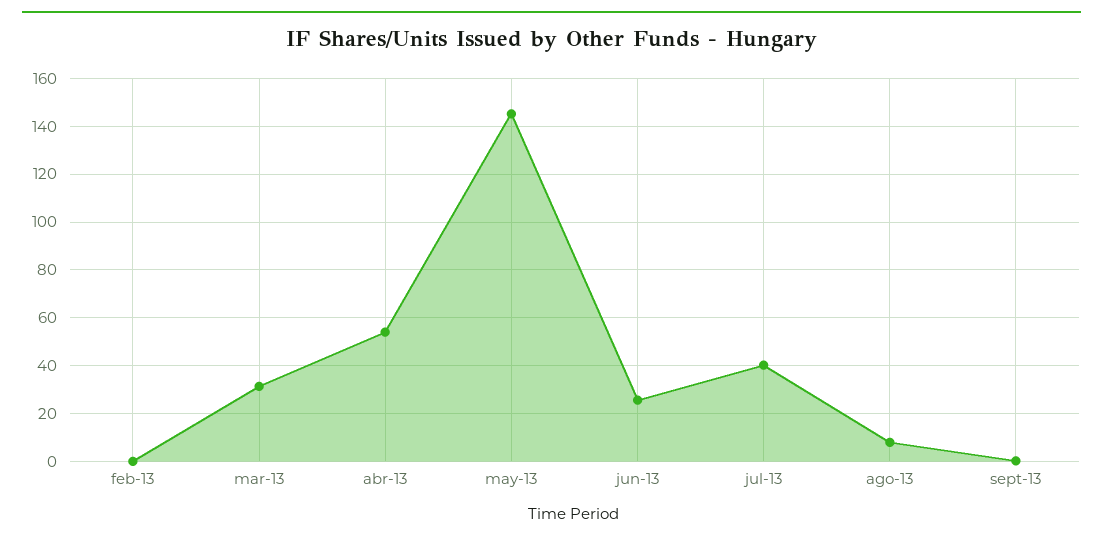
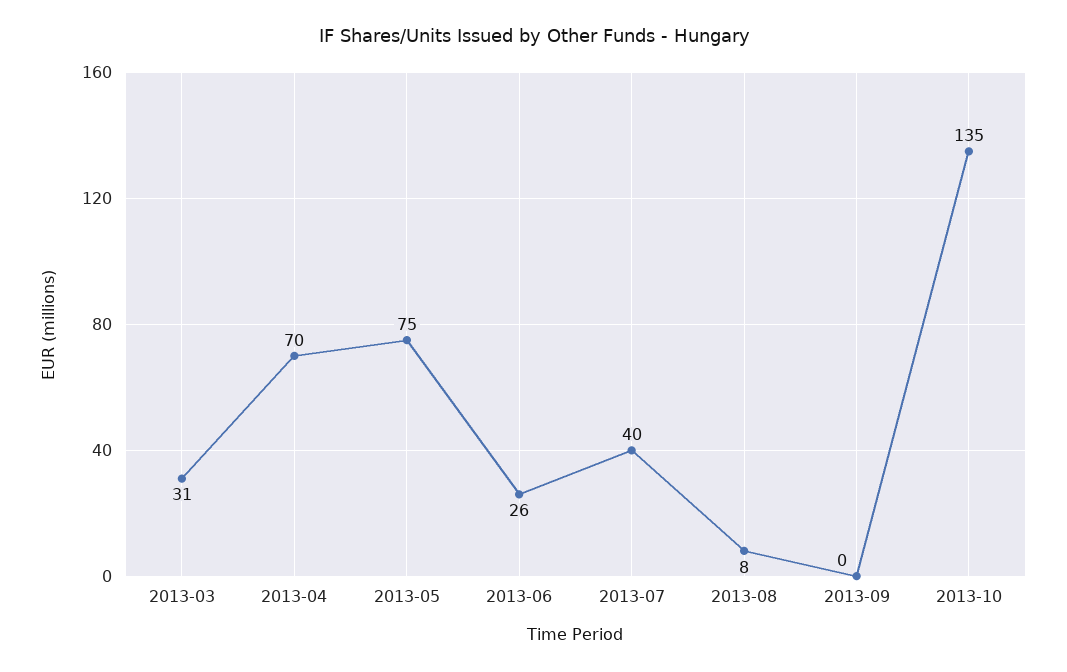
feb-13: 0 -> none
abr-13: 55 -> 70
may-13: 145 -> 75
2013-10: none -> 135

